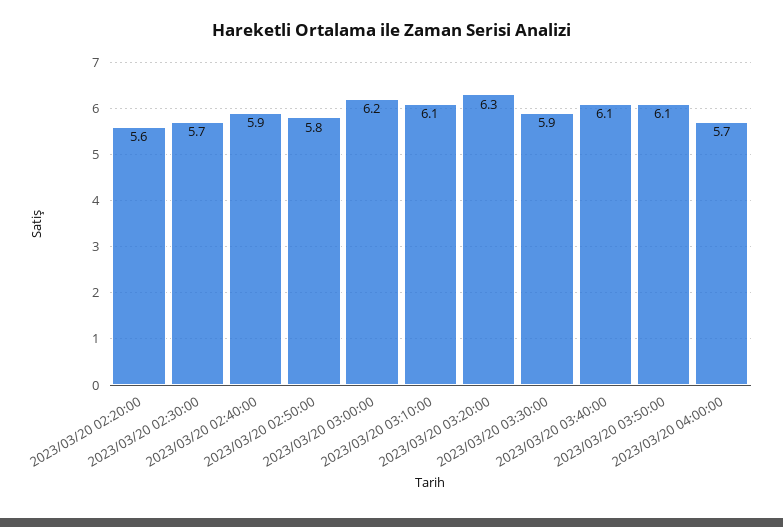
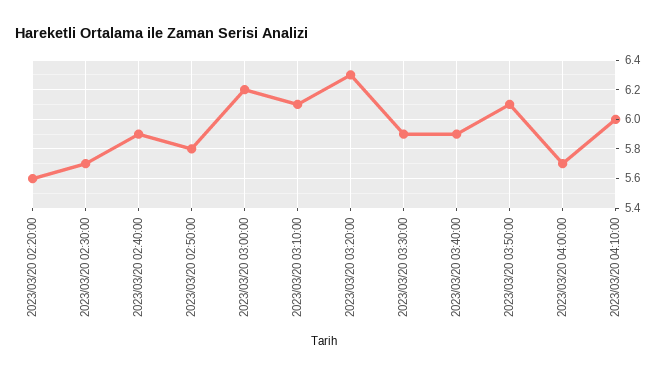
2023/03/20 03:40:00: 6.1 -> 5.9
2023/03/20 04:10:00: none -> 6

